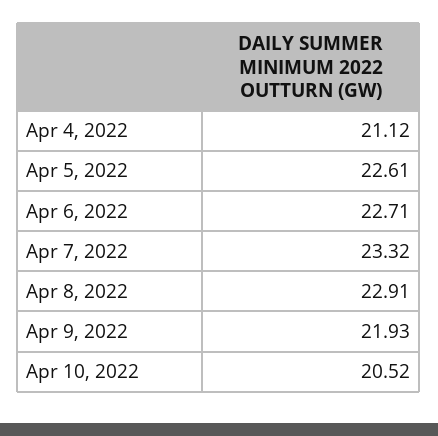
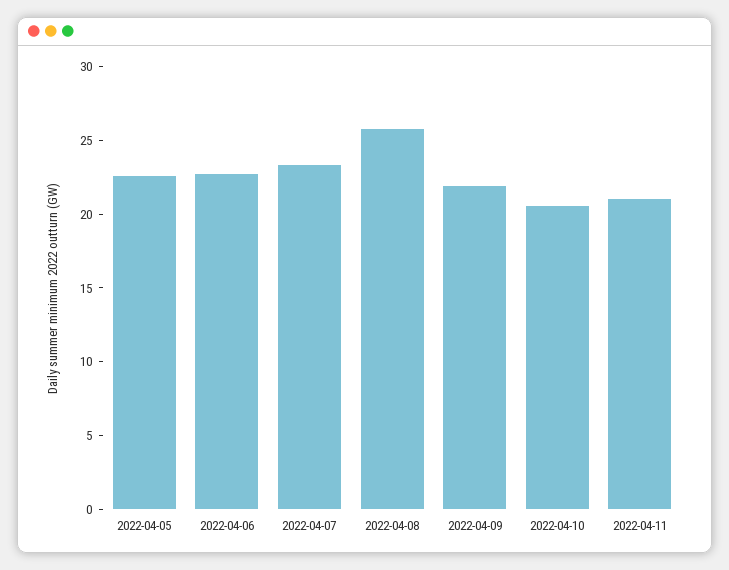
Apr 4, 2022: 21.12 -> none
Apr 8, 2022: 22.91 -> 26
2022-04-11: none -> 21

